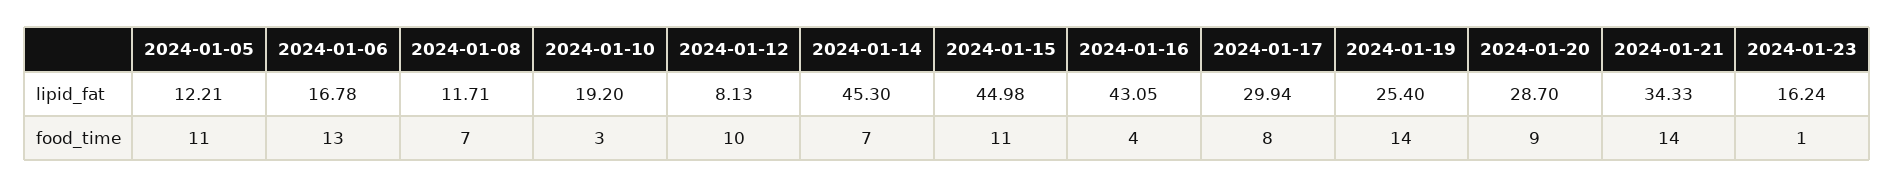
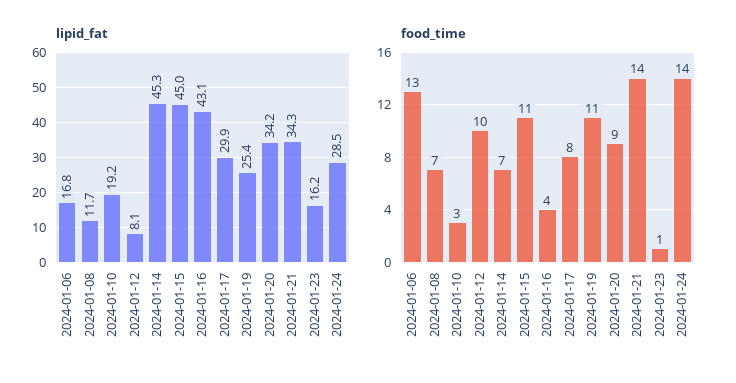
lipid_fat, 2024-01-05: 12.21 -> none
lipid_fat, 2024-01-20: 28.7 -> 34.2
food_time, 2024-01-05: 11 -> none
food_time, 2024-01-19: 14 -> 11
lipid_fat, 2024-01-24: none -> 28.5
food_time, 2024-01-24: none -> 14

